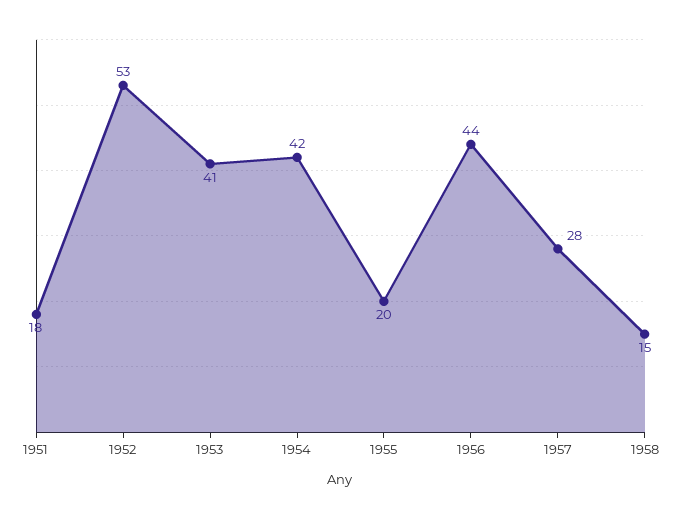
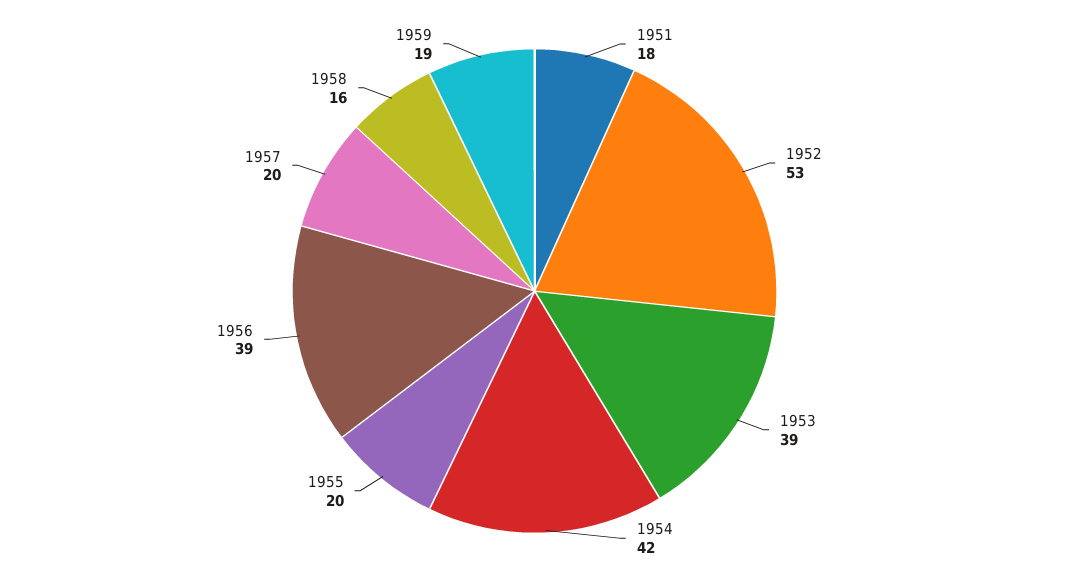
1953: 41 -> 39
1956: 44 -> 39
1957: 28 -> 20
1958: 15 -> 16
1959: none -> 19

